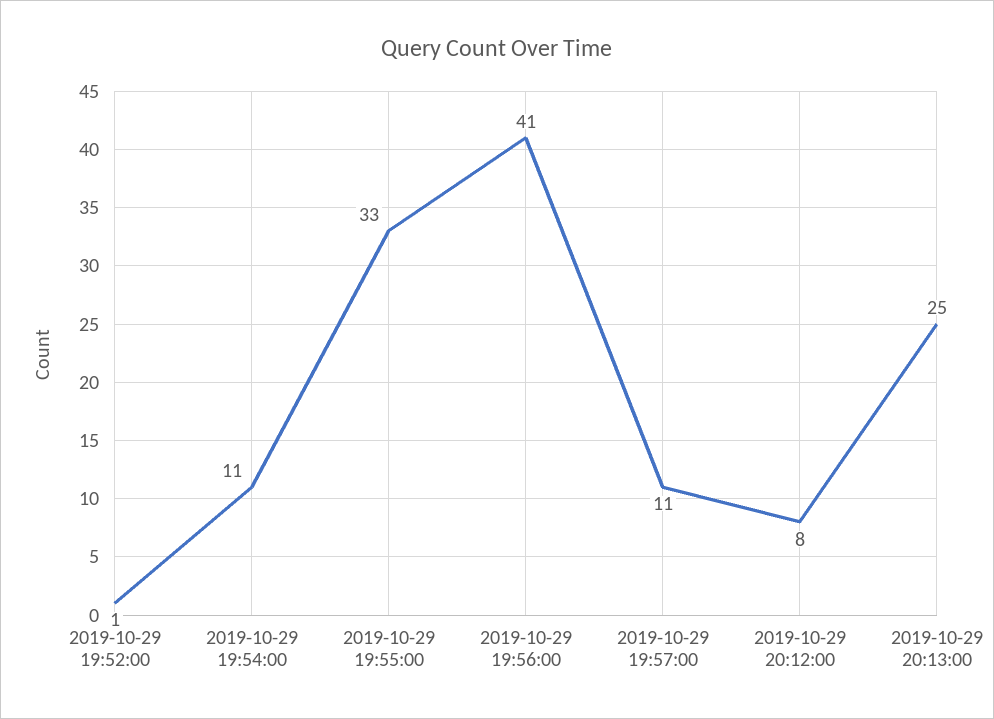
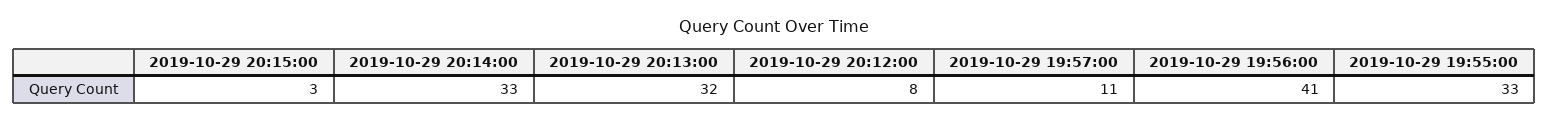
2019-10-29 19:52:00: 1 -> none
2019-10-29 19:54:00: 11 -> none
2019-10-29 20:13:00: 25 -> 32
2019-10-29 20:15:00: none -> 3
2019-10-29 20:14:00: none -> 33

